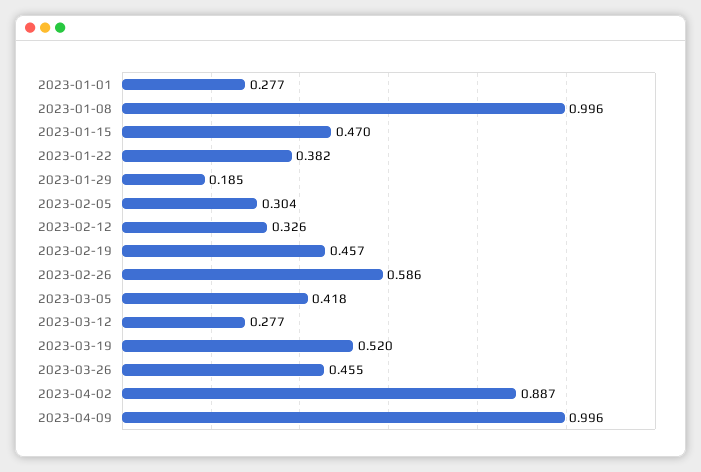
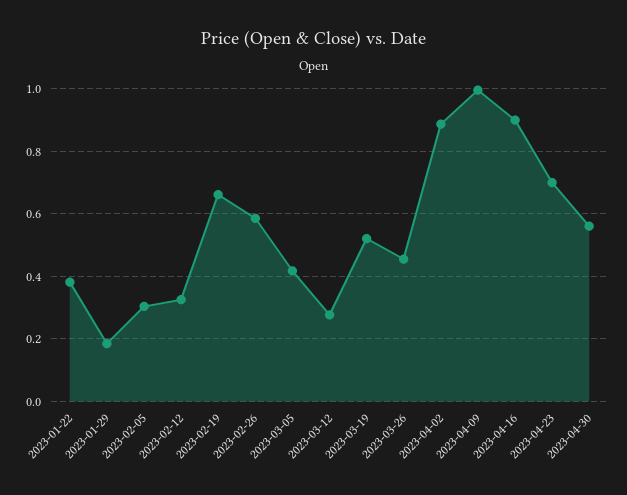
2023-01-01: 0.277 -> none
2023-01-08: 0.996 -> none
2023-01-15: 0.47 -> none
2023-02-19: 0.457 -> 0.66
2023-04-16: none -> 0.9
2023-04-23: none -> 0.7
2023-04-30: none -> 0.56

